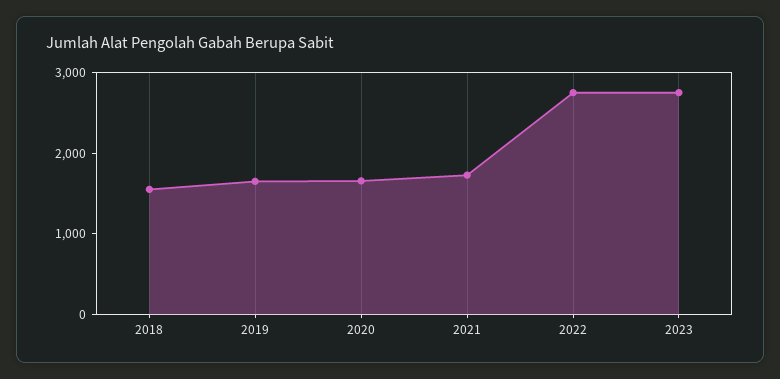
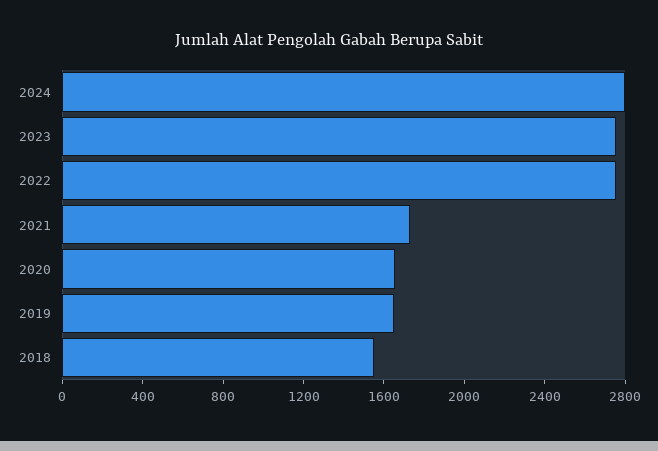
2024: none -> 2800

